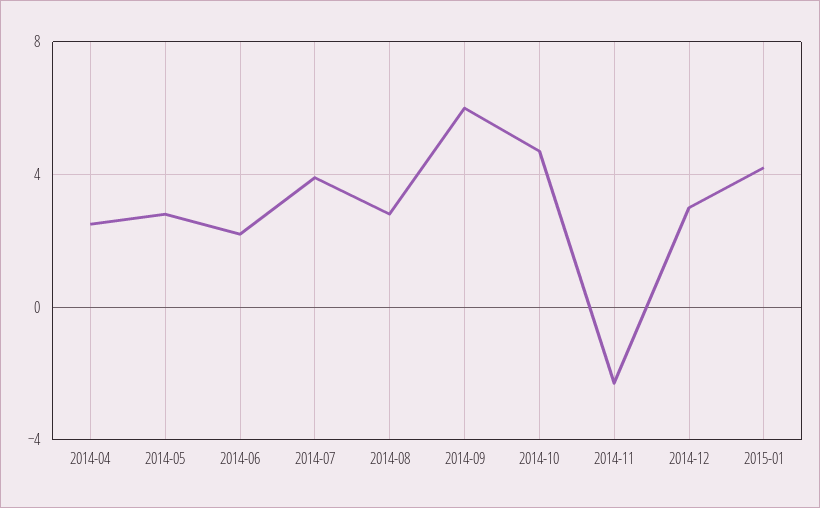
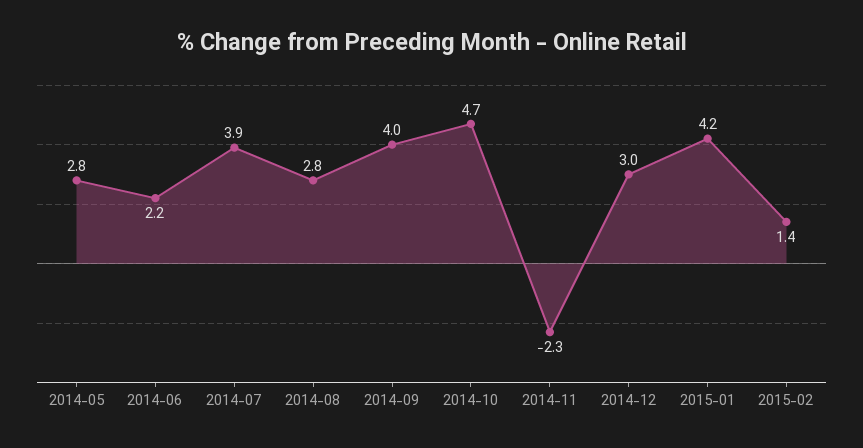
2014-04: 2.5 -> none
2014-09: 6 -> 4
2015-02: none -> 1.4

